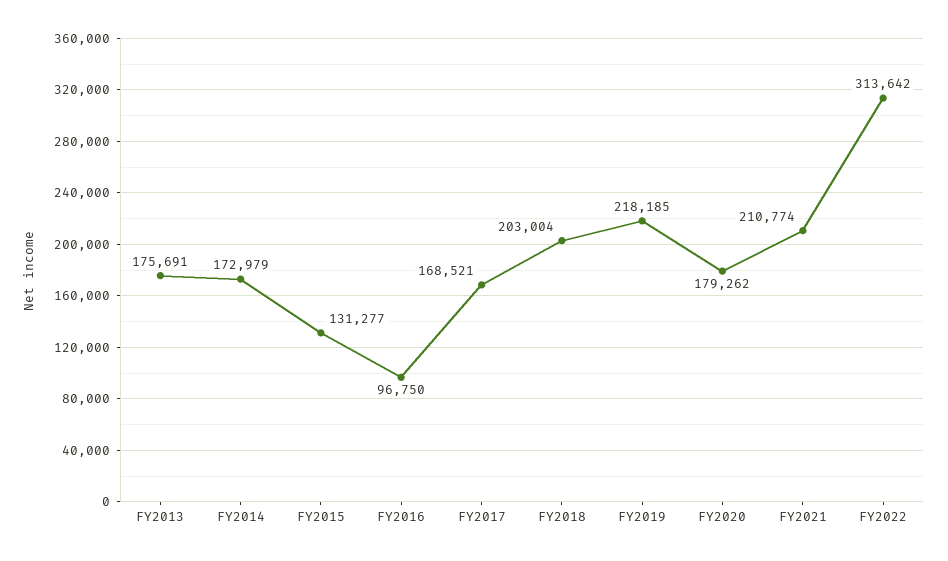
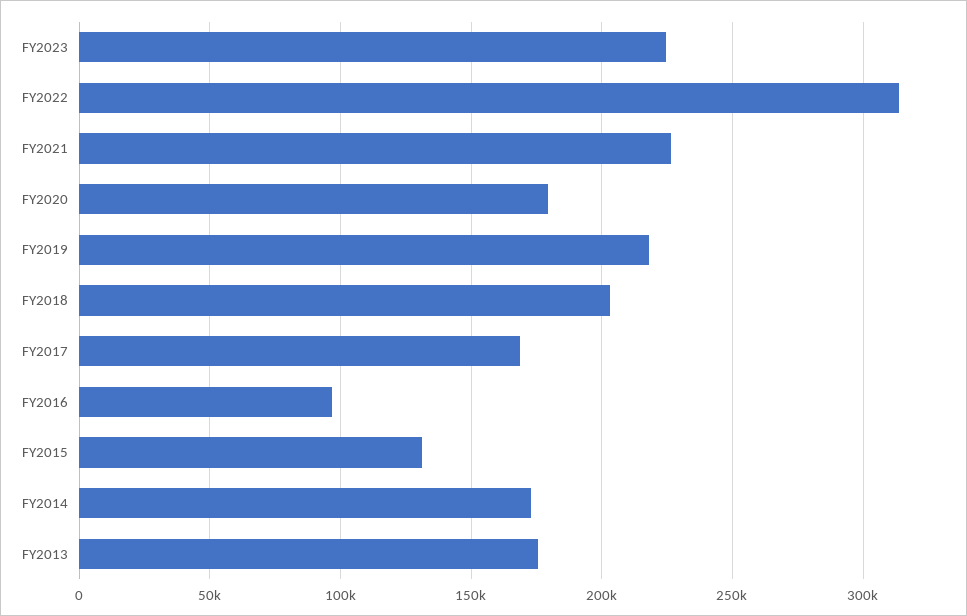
FY2021: 210774 -> 225000
FY2023: none -> 225000

